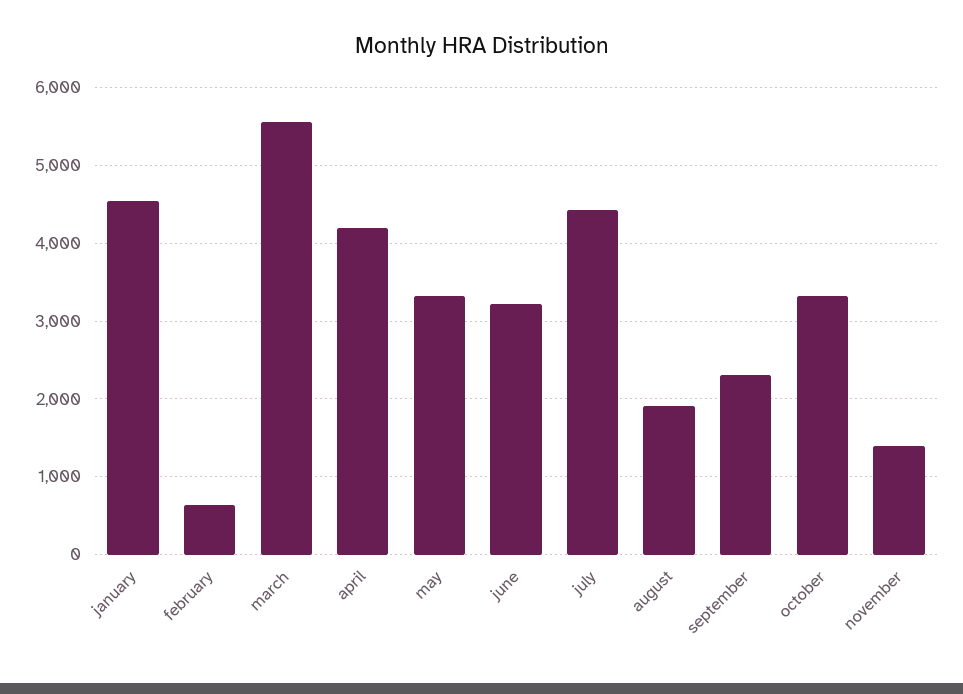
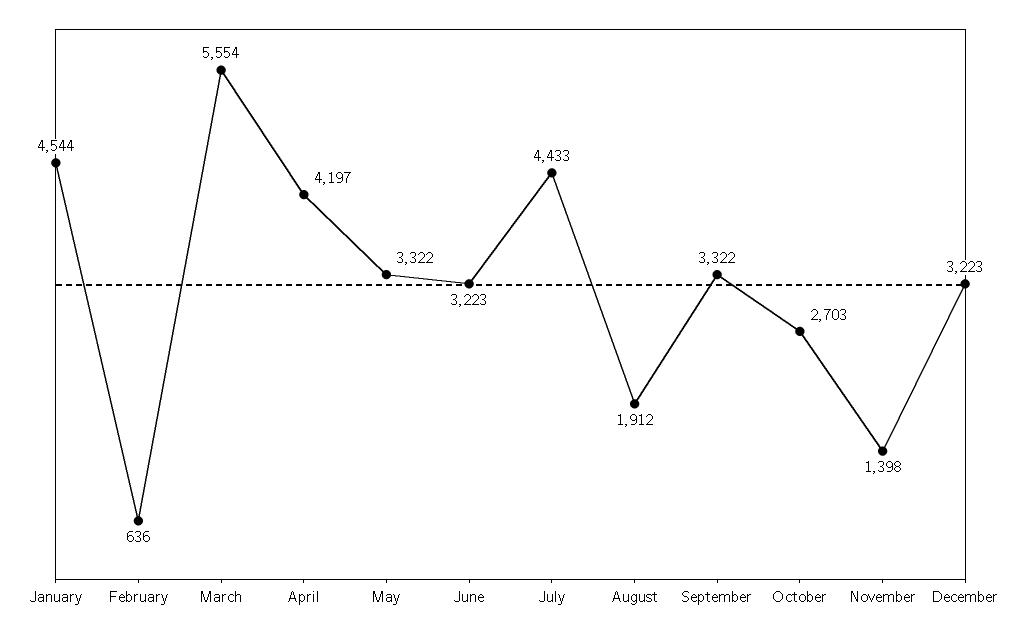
september: 2300 -> 3322
october: 3300 -> 2703
December: none -> 3223

